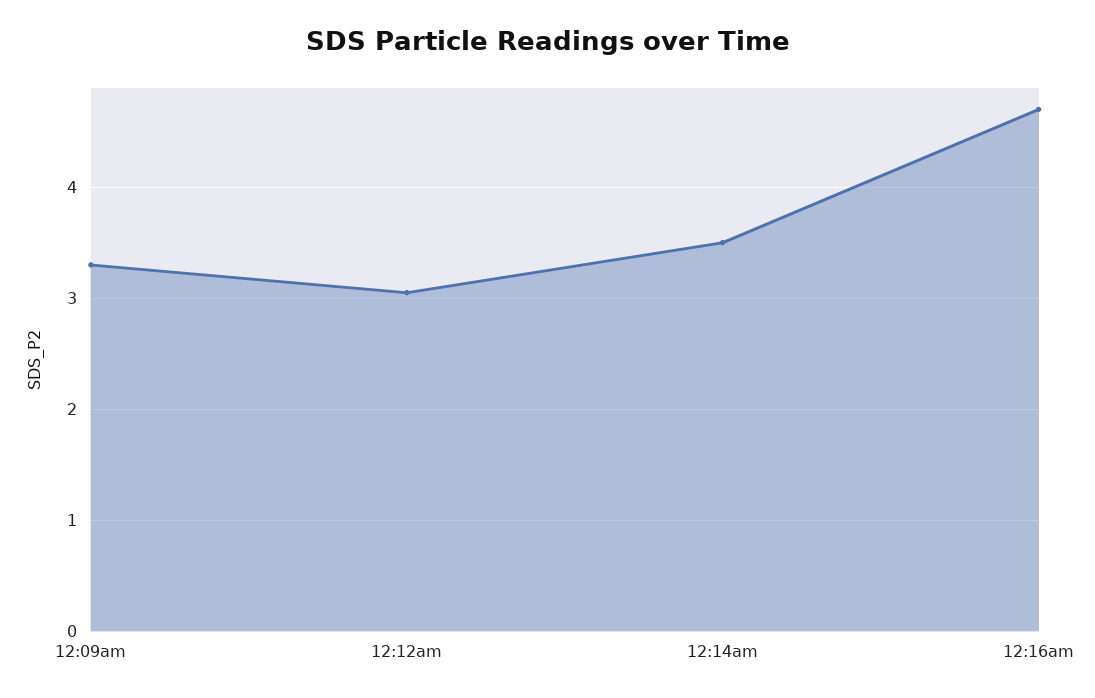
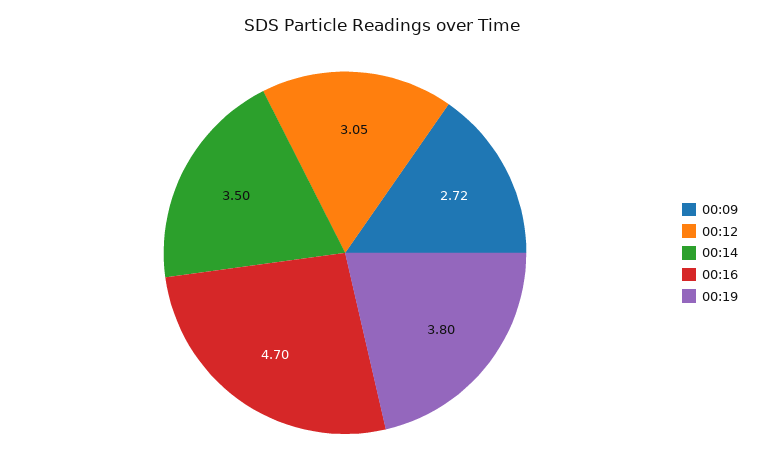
12:09am: 3.3 -> 2.72
00:19: none -> 3.8

